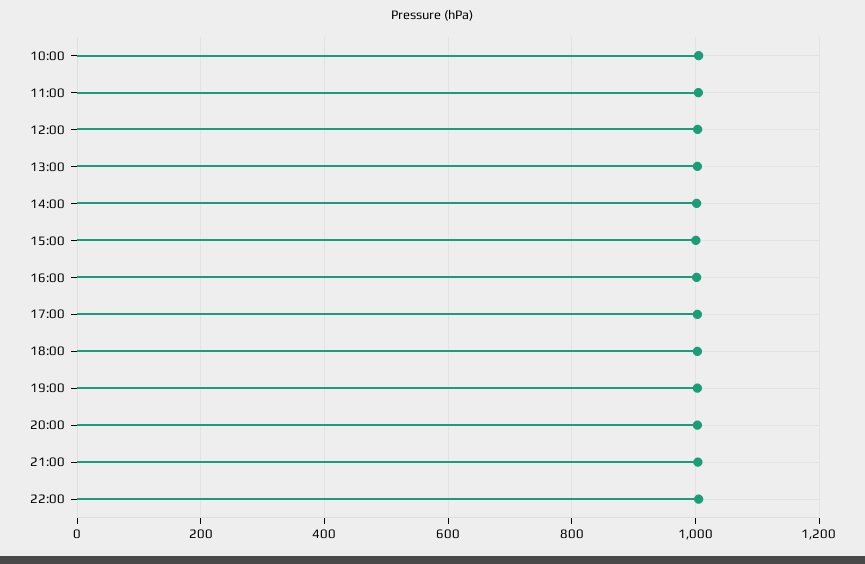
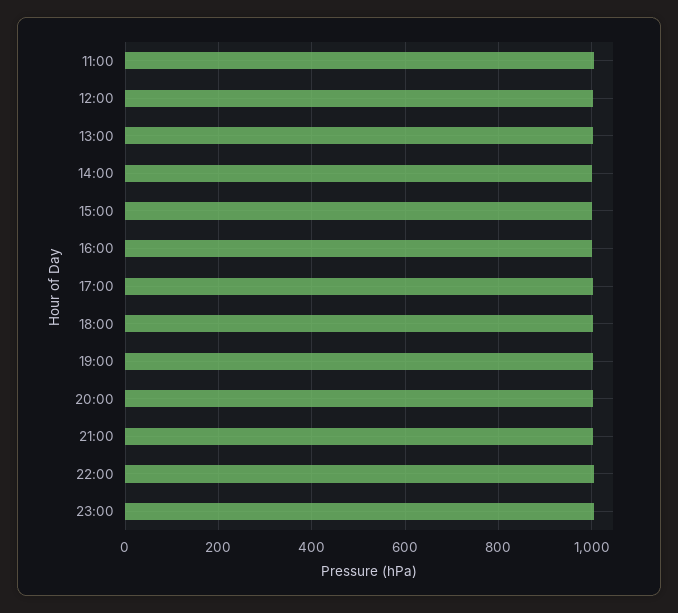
10:00: 1000 -> none
23:00: none -> 1000

